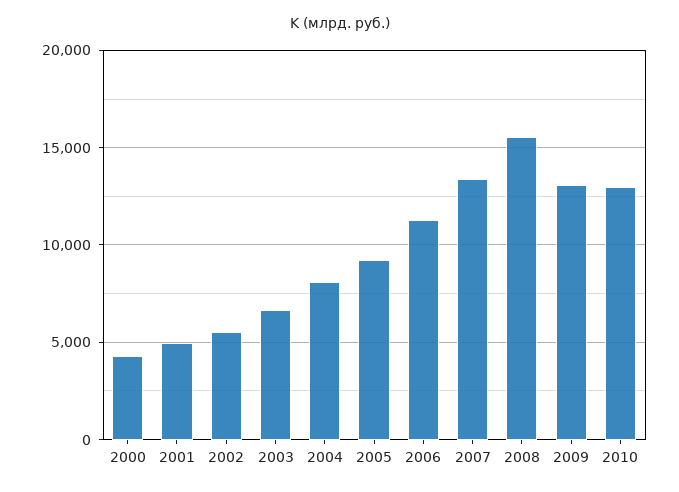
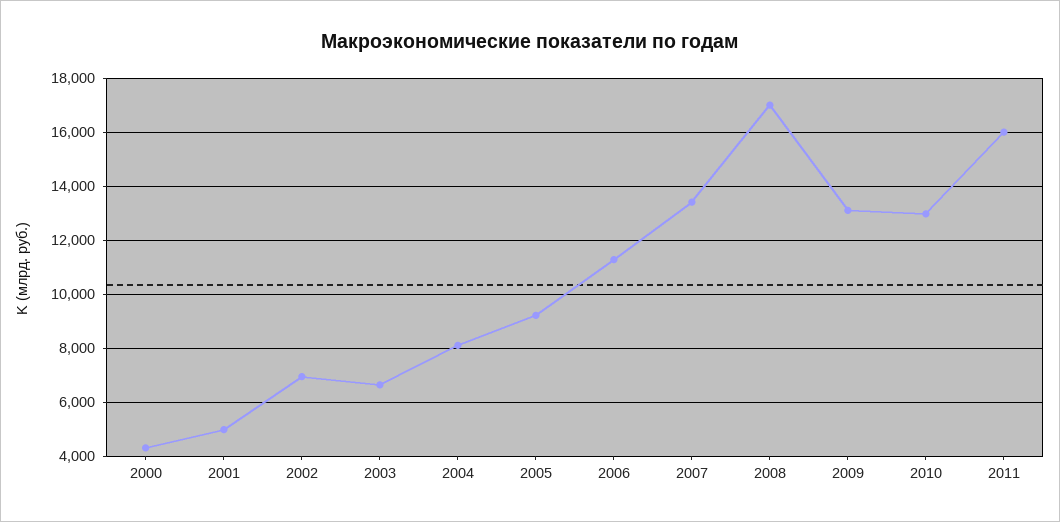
2002: 5500 -> 7000
2008: 15500 -> 17000
2011: none -> 16000

